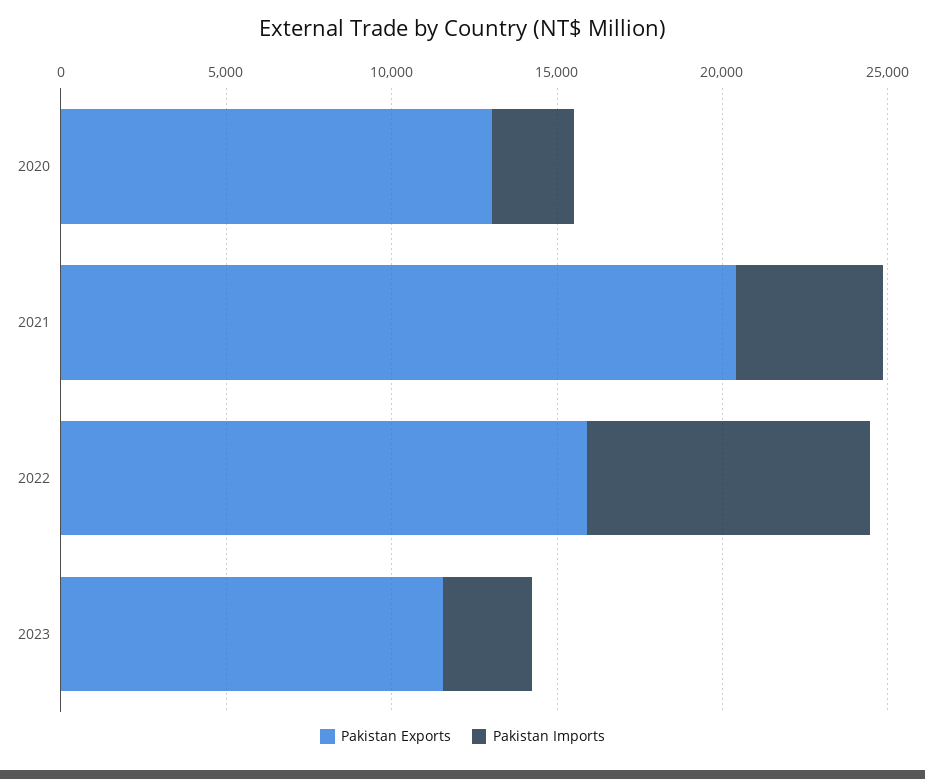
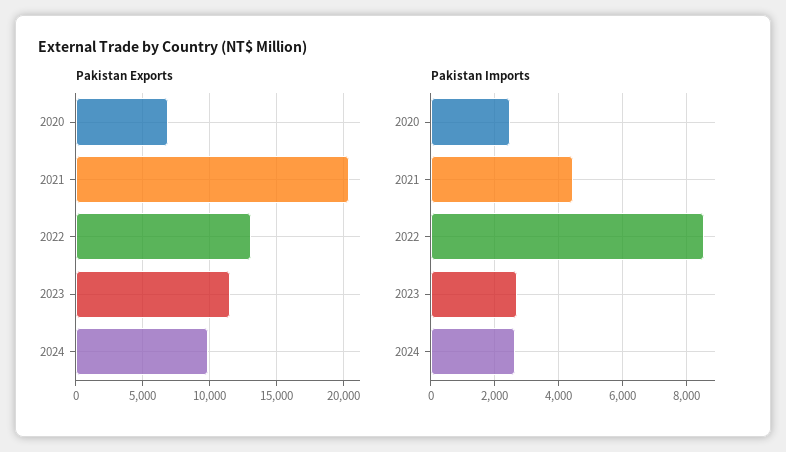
Pakistan Exports, 2020: 13000 -> 7000
Pakistan Exports, 2022: 16000 -> 13000
Pakistan Exports, 2024: none -> 10000
Pakistan Imports, 2024: none -> 2600

